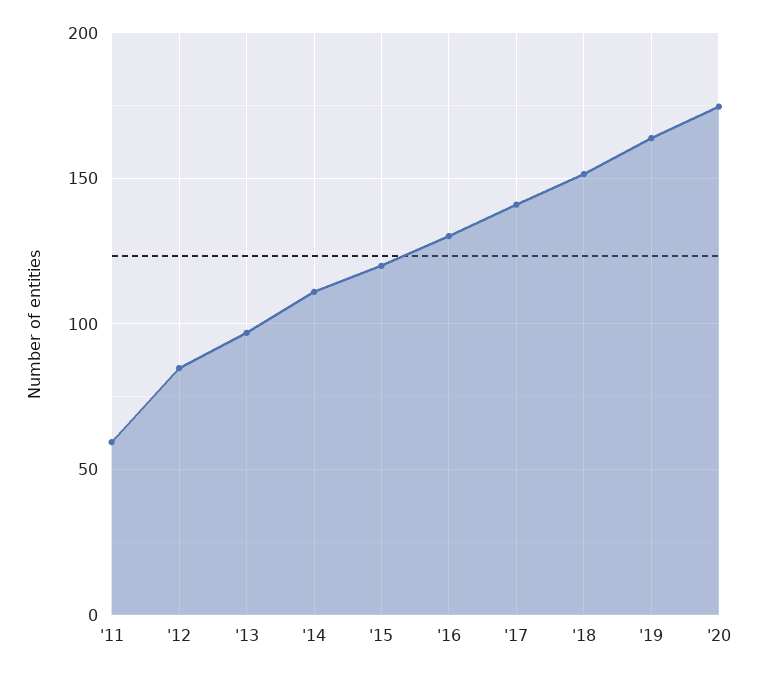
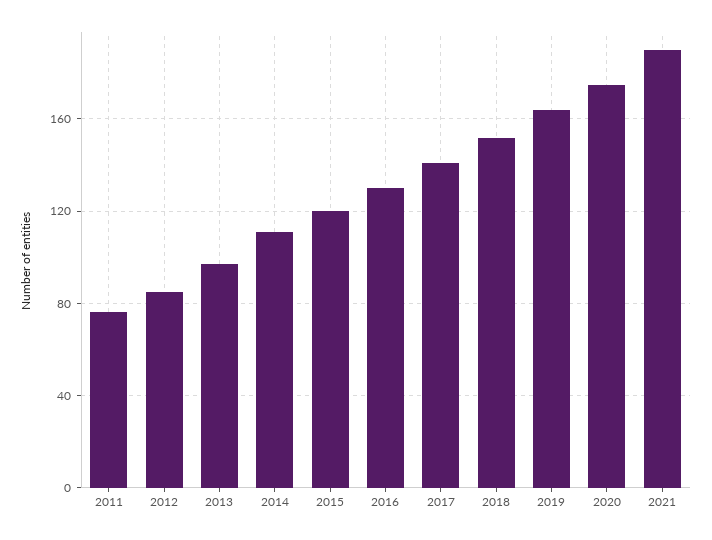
'11: 60 -> 75
2021: none -> 190

